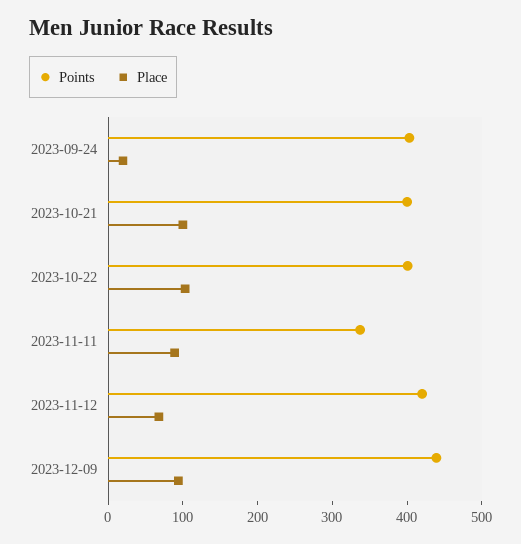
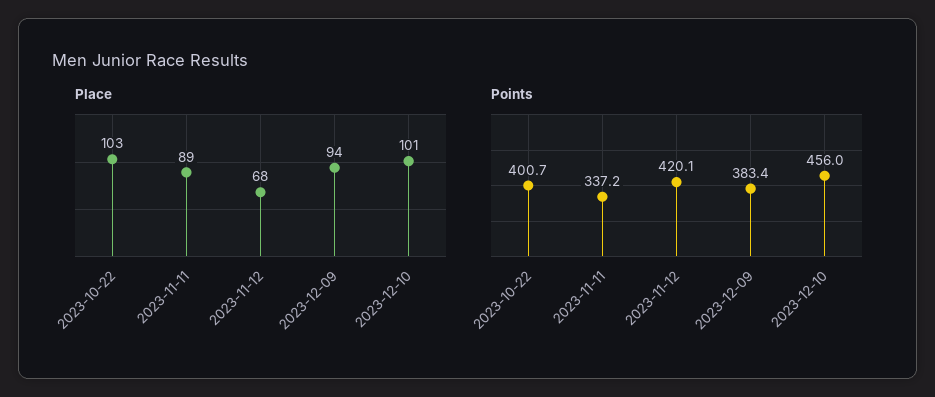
Points, 2023-09-24: 400 -> none
Place, 2023-09-24: 20 -> none
Points, 2023-10-21: 400 -> none
Place, 2023-10-21: 100 -> none
Points, 2023-12-09: 440 -> 383.4
Place, 2023-12-10: none -> 101
Points, 2023-12-10: none -> 456

